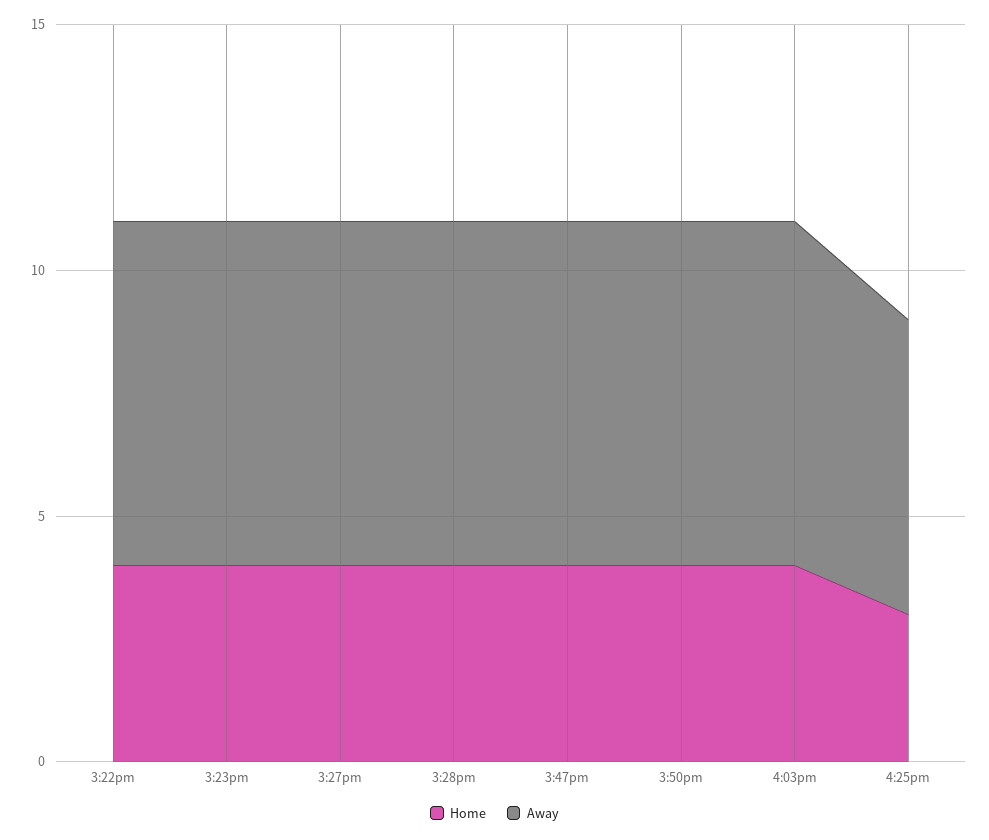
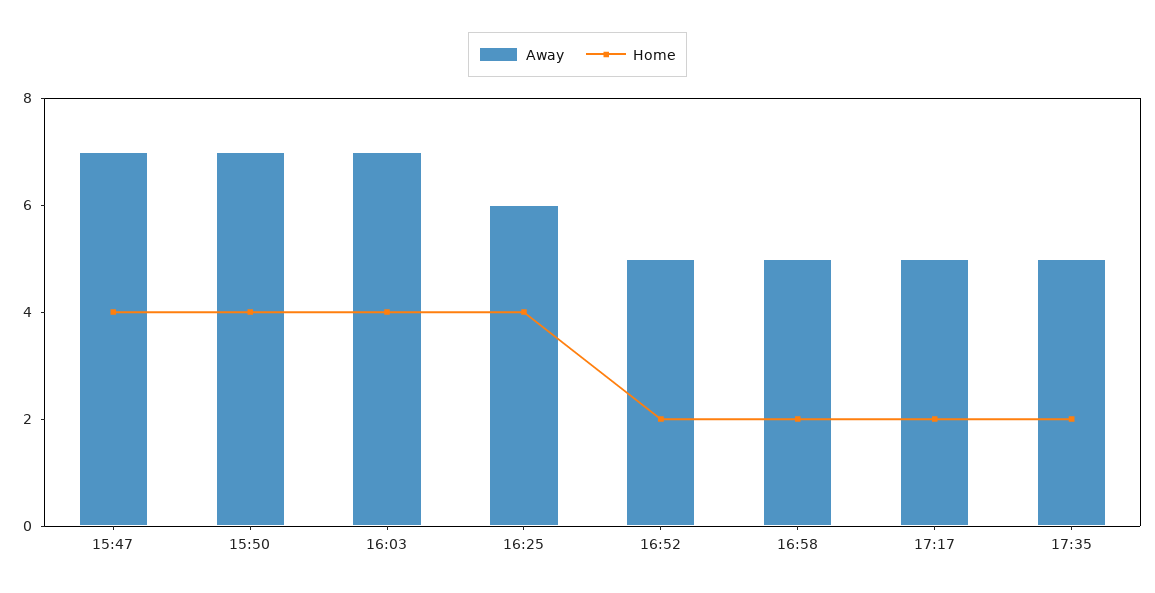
Home, 3:22pm: 4 -> none
Away, 3:22pm: 7 -> none
Home, 3:23pm: 4 -> none
Away, 3:23pm: 7 -> none
Home, 3:27pm: 4 -> none
Away, 3:27pm: 7 -> none
Home, 3:28pm: 4 -> none
Away, 3:28pm: 7 -> none
Home, 4:25pm: 3 -> 4
Away, 16:52: none -> 5
Home, 16:52: none -> 2
Away, 16:58: none -> 5
Home, 16:58: none -> 2
Away, 17:17: none -> 5
Home, 17:17: none -> 2
Away, 17:35: none -> 5
Home, 17:35: none -> 2

